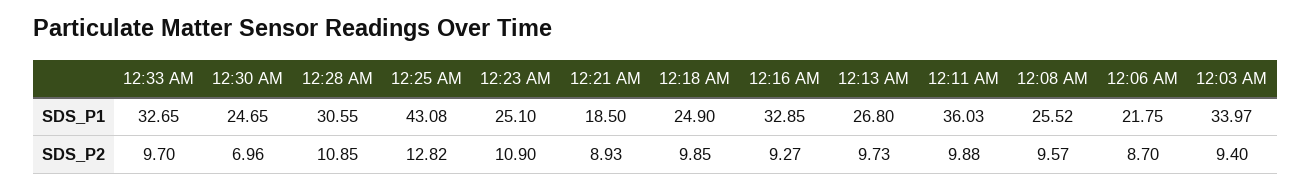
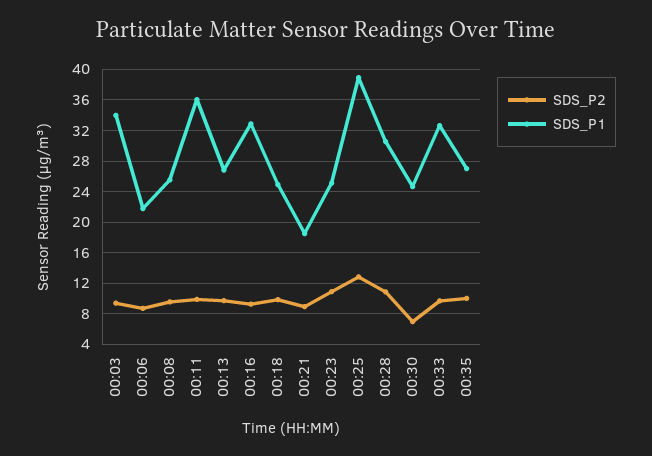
SDS_P1, 12:25 AM: 43.08 -> 39
SDS_P2, 00:35: none -> 10
SDS_P1, 00:35: none -> 27

